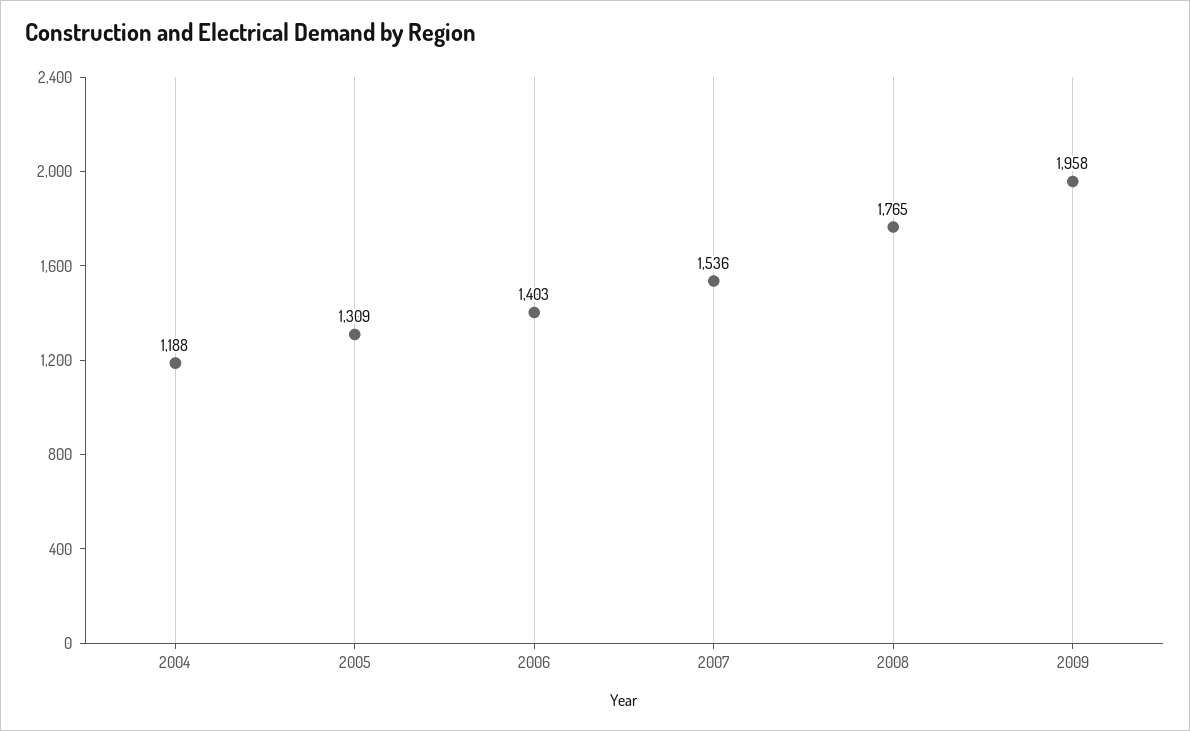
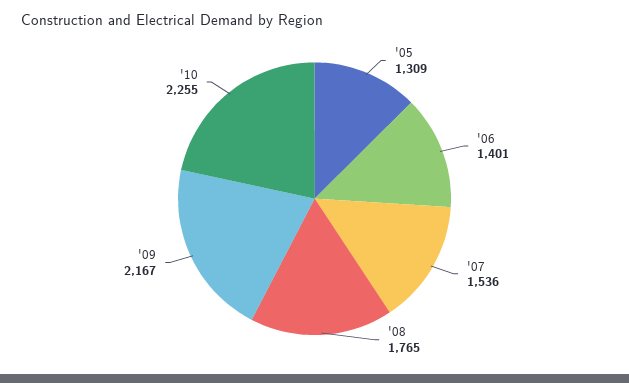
2004: 1188 -> none
2006: 1403 -> 1401
2009: 1958 -> 2167
'10: none -> 2255

